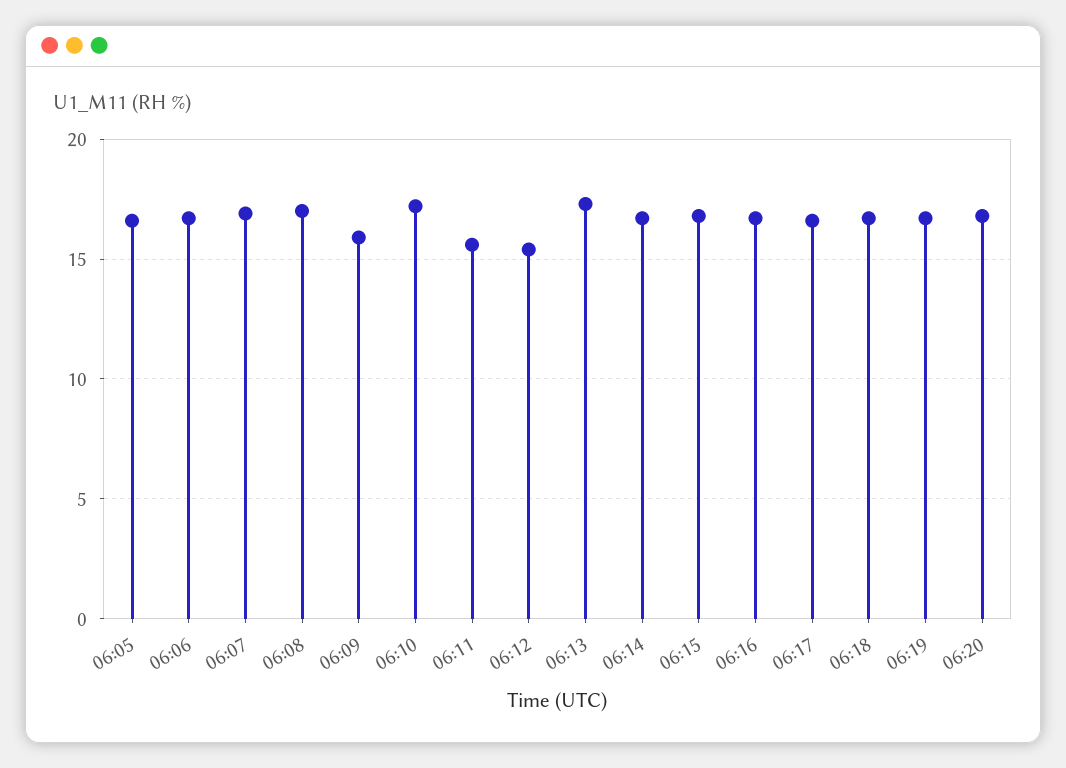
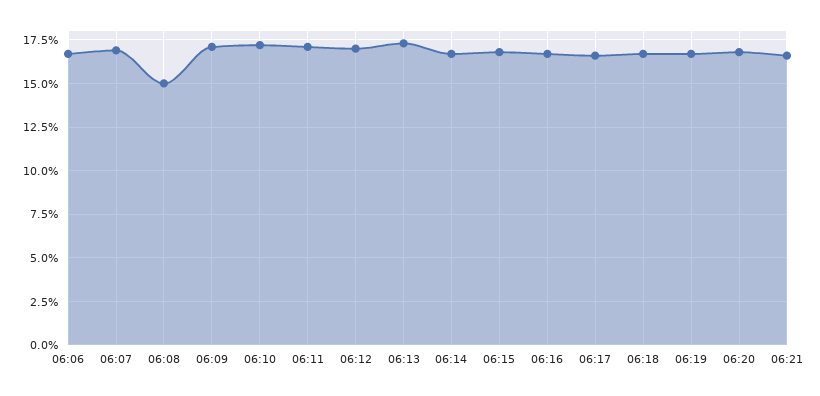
06:05: 16.5 -> none
06:08: 17 -> 15
06:09: 16 -> 17
06:11: 15.5 -> 17
06:12: 15.5 -> 17
06:21: none -> 16.5

